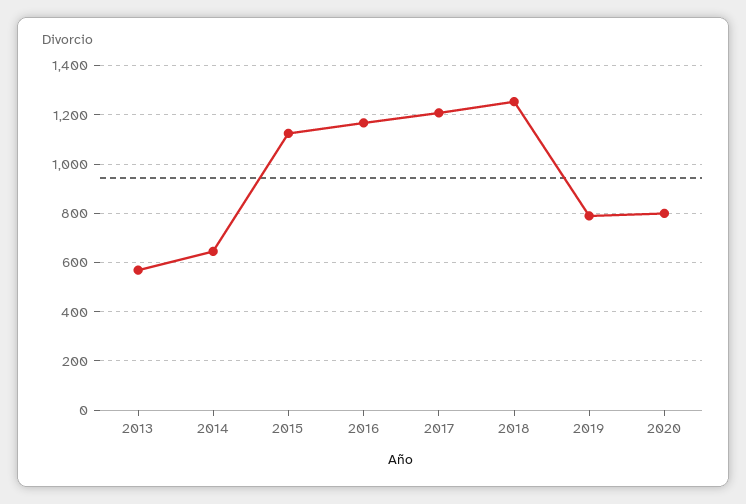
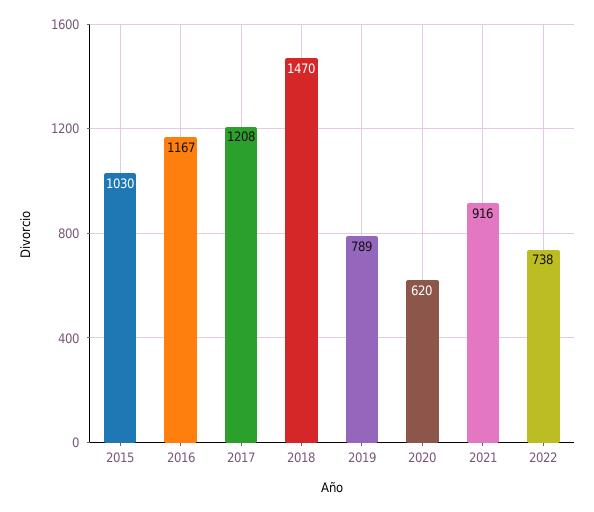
2013: 575 -> none
2014: 650 -> none
2015: 1125 -> 1030
2018: 1250 -> 1470
2020: 800 -> 620
2021: none -> 916
2022: none -> 738

